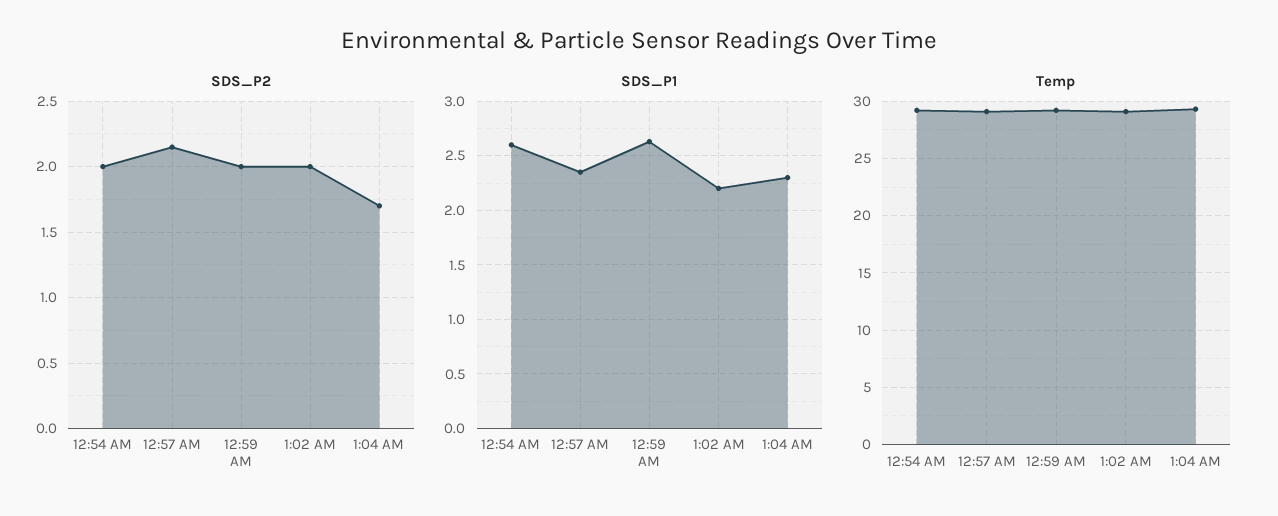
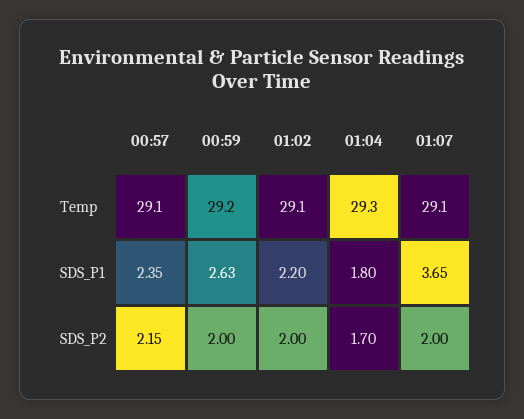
SDS_P2, 12:54 AM: 2 -> none
SDS_P1, 12:54 AM: 2.6 -> none
SDS_P1, 1:04 AM: 2.3 -> 1.8
Temp, 12:54 AM: 29 -> none
Temp, 01:07: none -> 29.1
SDS_P1, 01:07: none -> 3.65
SDS_P2, 01:07: none -> 2

